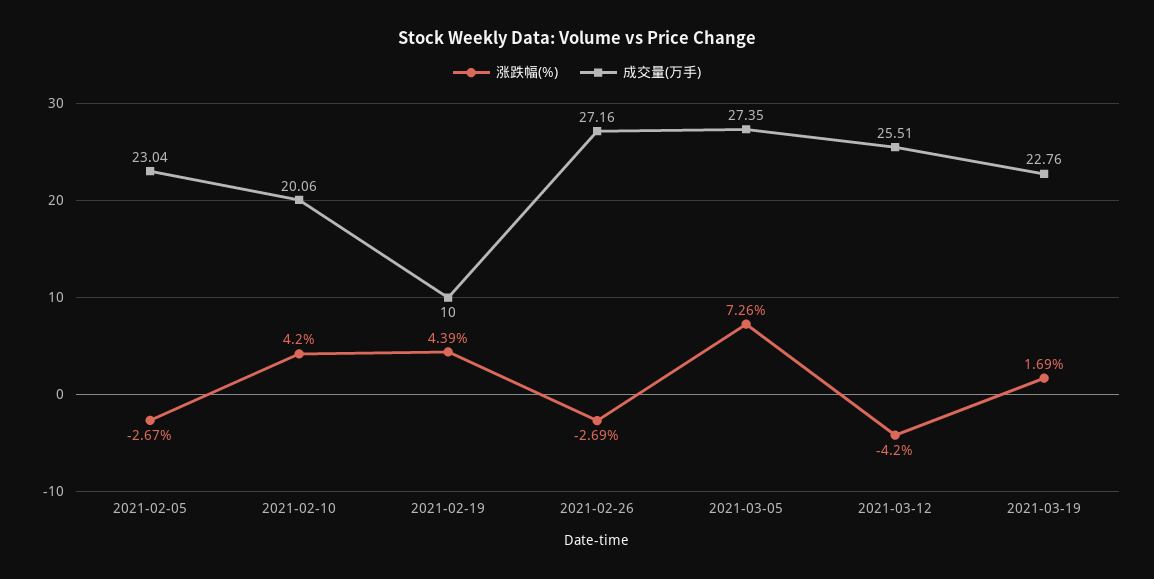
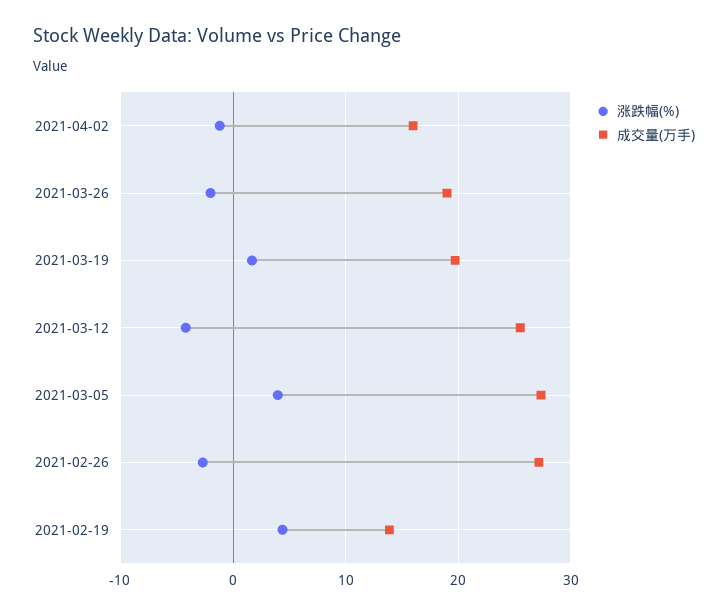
涨跌幅(%), 2021-02-05: -2.67 -> none
成交量(万手), 2021-02-05: 23.04 -> none
涨跌幅(%), 2021-02-10: 4.2 -> none
成交量(万手), 2021-02-10: 20.06 -> none
成交量(万手), 2021-02-19: 10 -> 14
涨跌幅(%), 2021-03-05: 7.26 -> 4
成交量(万手), 2021-03-19: 22.76 -> 20
涨跌幅(%), 2021-04-02: none -> -1
成交量(万手), 2021-04-02: none -> 16
涨跌幅(%), 2021-03-26: none -> -2
成交量(万手), 2021-03-26: none -> 19

